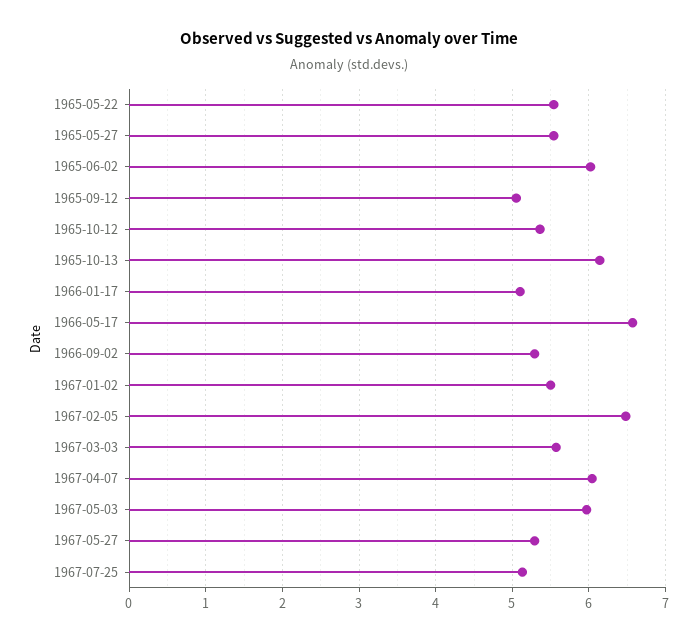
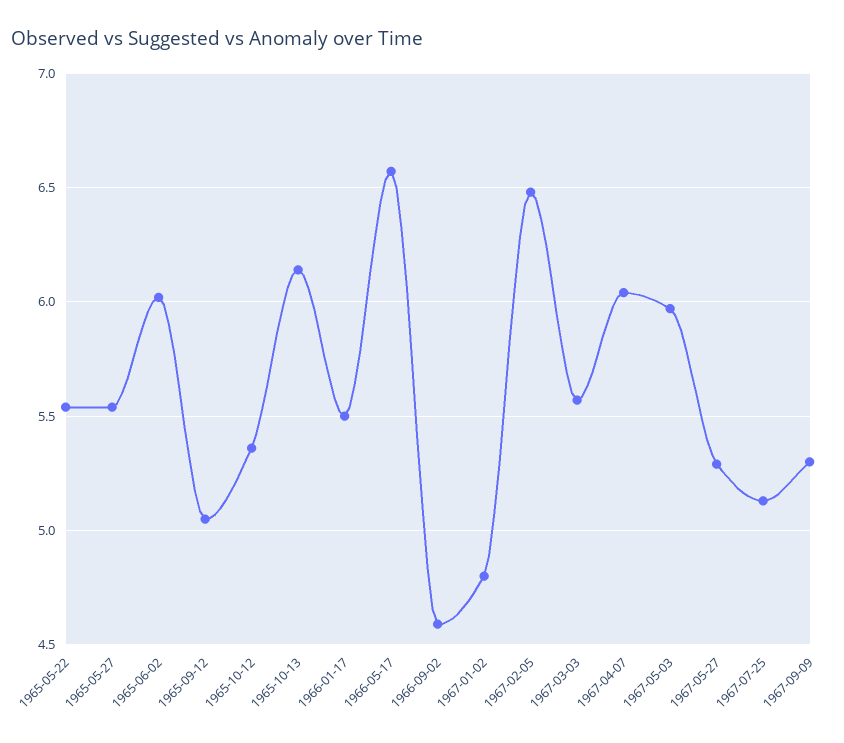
1966-01-17: 5.1 -> 5.5
1966-09-02: 5.3 -> 4.6
1967-01-02: 5.5 -> 4.8
1967-09-09: none -> 5.3

